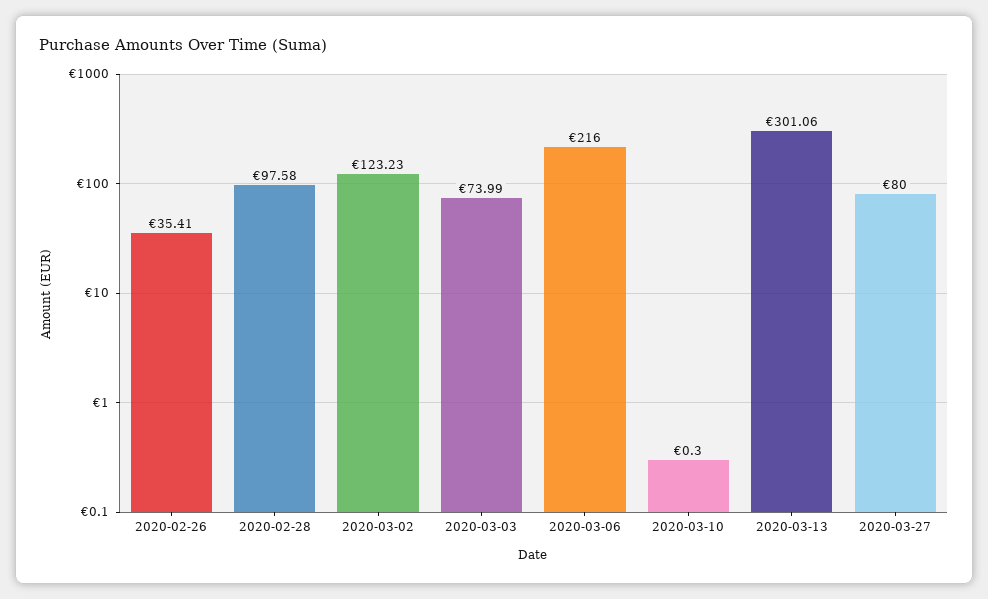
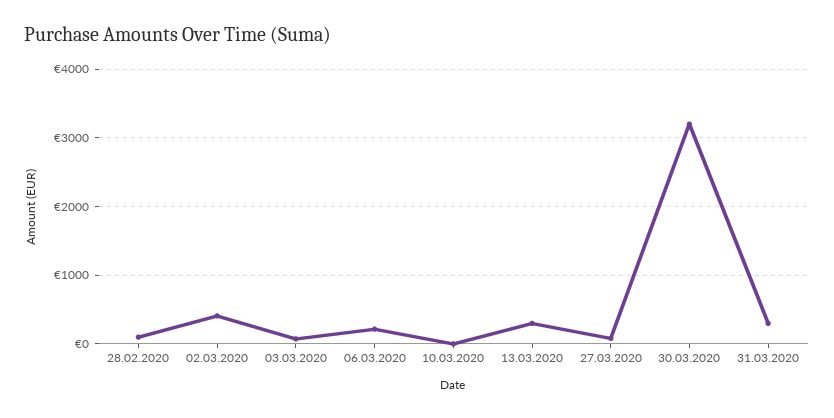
2020-02-26: 35.41 -> none
2020-03-02: 123.23 -> 400
30.03.2020: none -> 3200
31.03.2020: none -> 300

